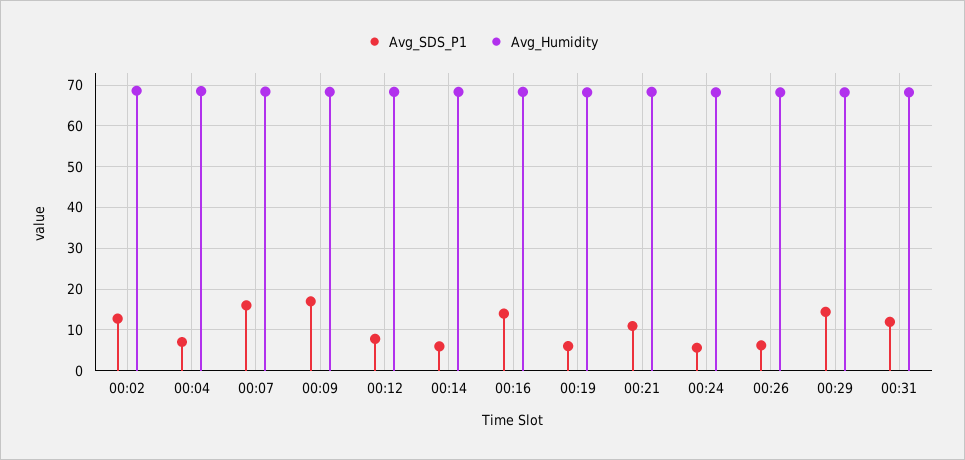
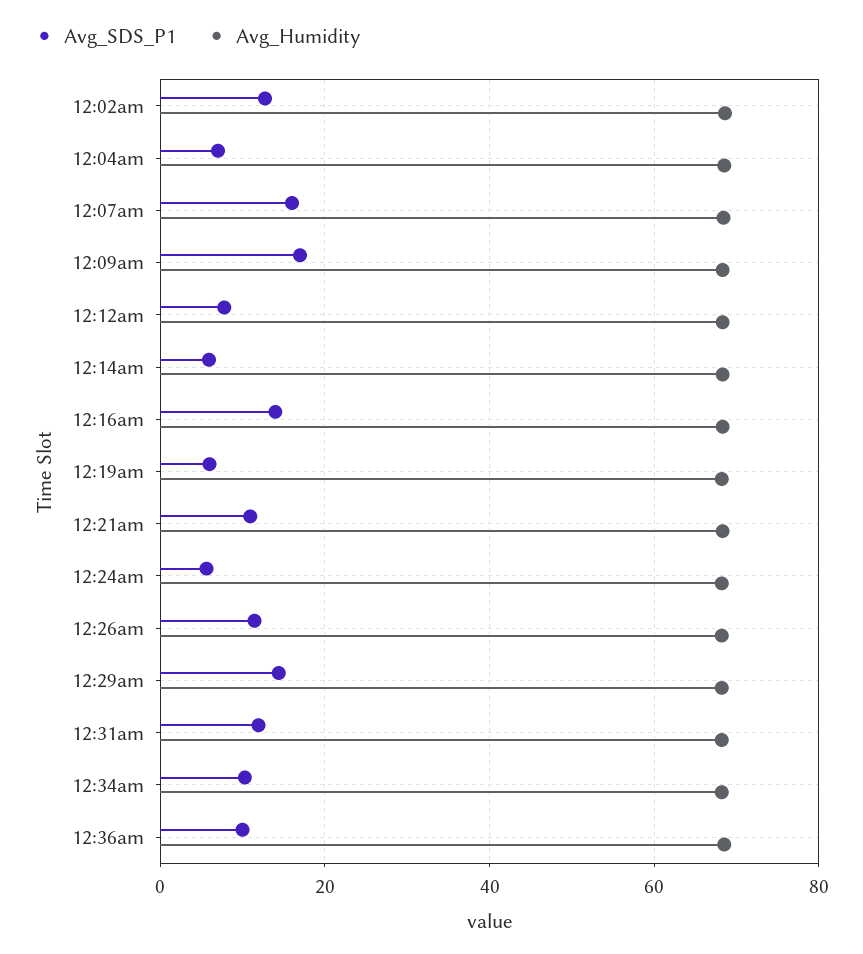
Avg_SDS_P1, 00:26: 6 -> 12
Avg_SDS_P1, 12:34am: none -> 10
Avg_Humidity, 12:34am: none -> 68
Avg_SDS_P1, 12:36am: none -> 10
Avg_Humidity, 12:36am: none -> 68

